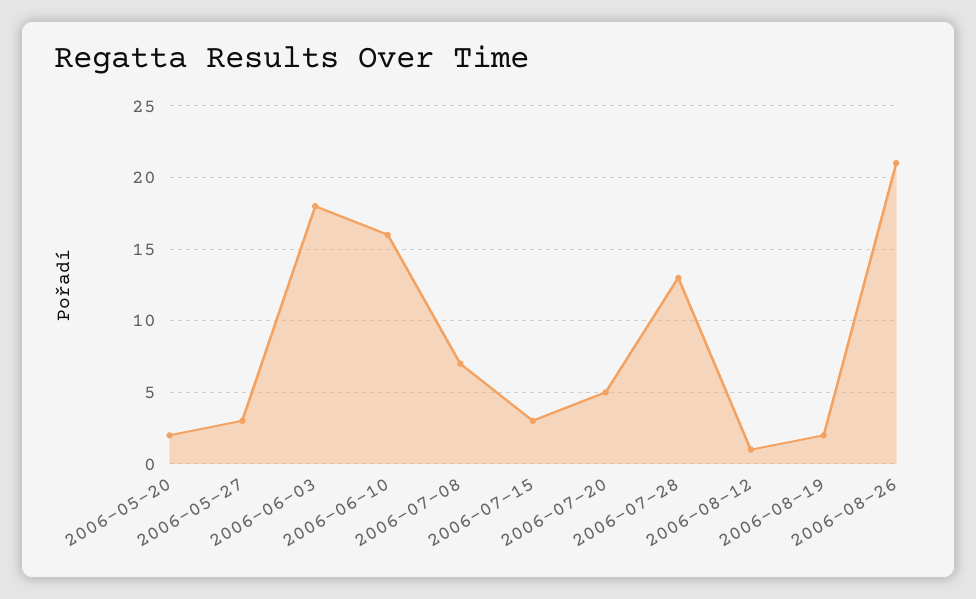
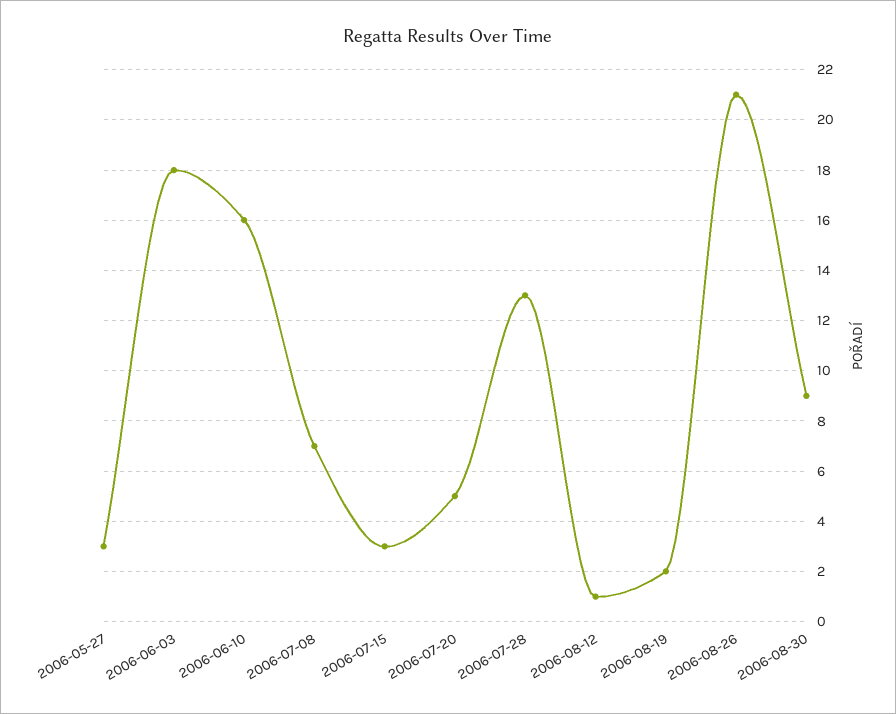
2006-05-20: 2 -> none
2006-08-30: none -> 9

